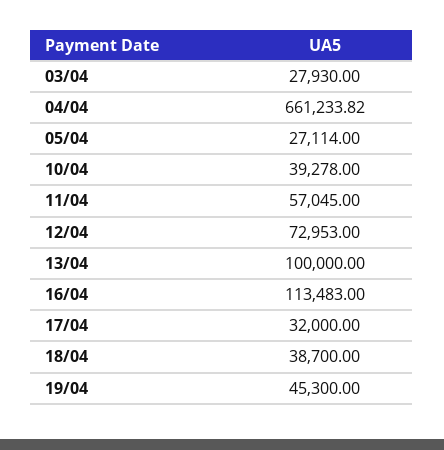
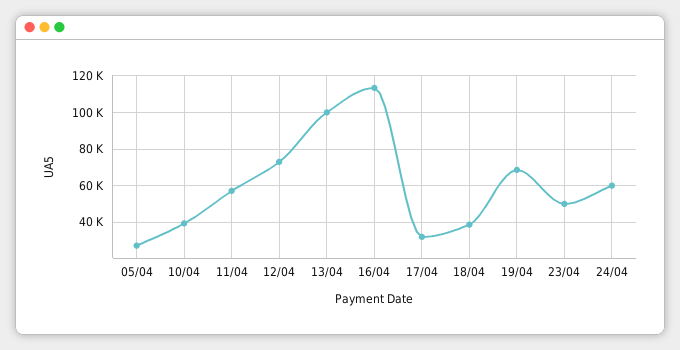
03/04: 27930 -> none
04/04: 661233.82 -> none
19/04: 45300 -> 70000
23/04: none -> 50000
24/04: none -> 60000

